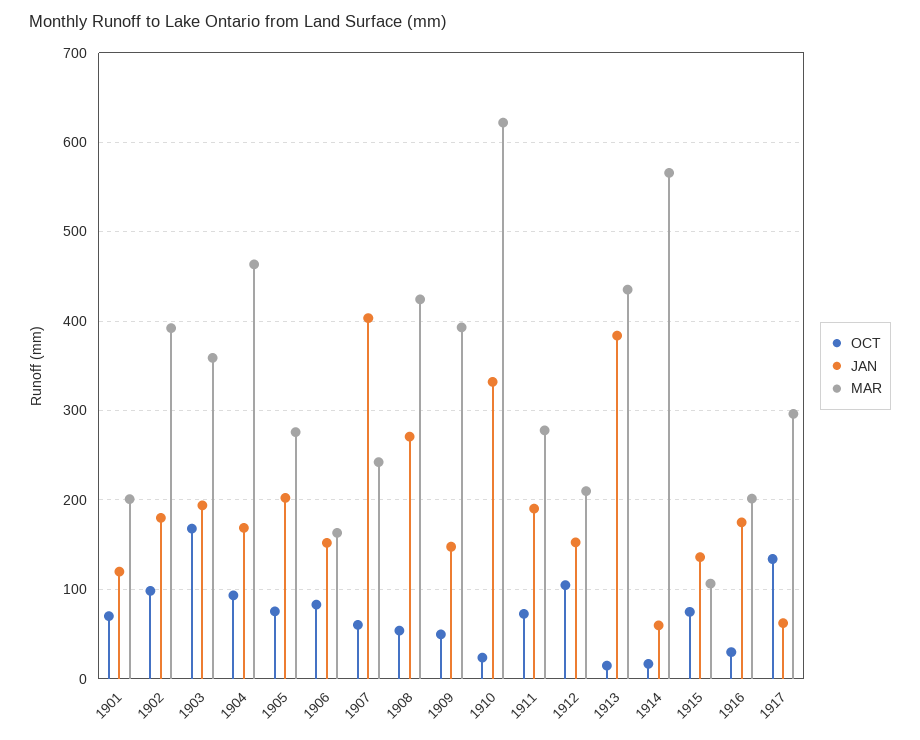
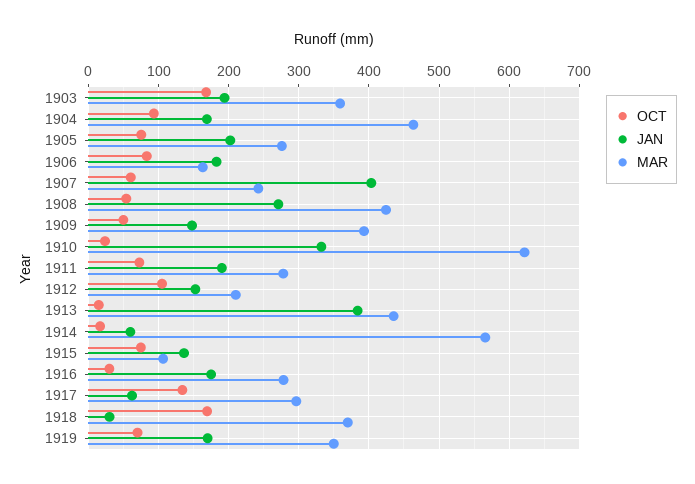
OCT, 1901: 70 -> none
JAN, 1901: 120 -> none
MAR, 1901: 200 -> none
OCT, 1902: 100 -> none
JAN, 1902: 180 -> none
MAR, 1902: 390 -> none
JAN, 1906: 150 -> 180
MAR, 1916: 200 -> 280
OCT, 1918: none -> 170
JAN, 1918: none -> 30
MAR, 1918: none -> 370
OCT, 1919: none -> 70
JAN, 1919: none -> 170
MAR, 1919: none -> 350

